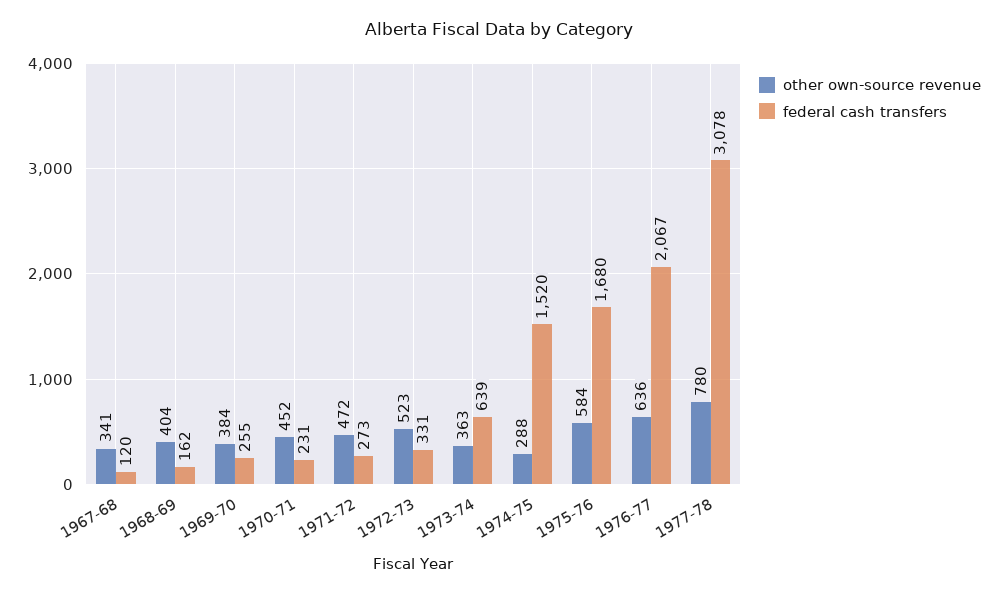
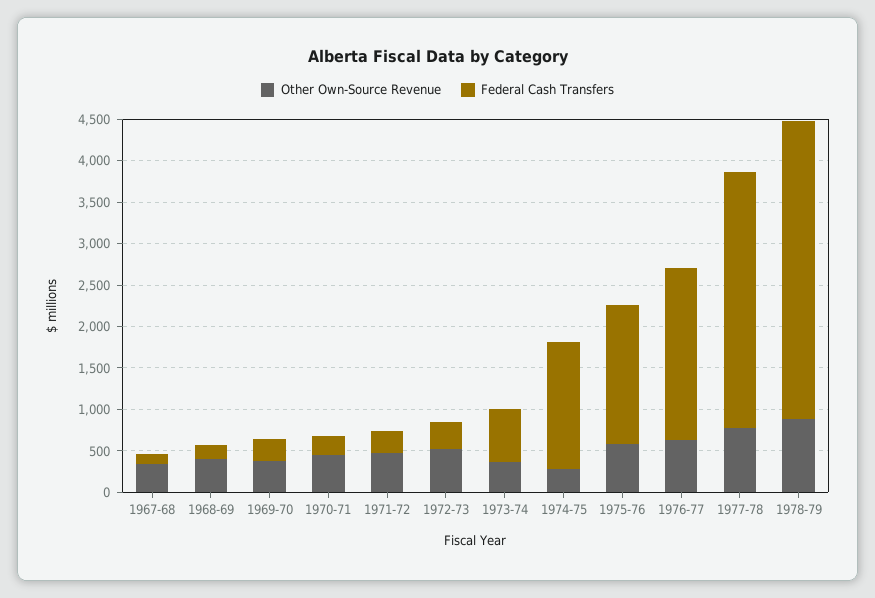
other own-source revenue, 1978-79: none -> 900
federal cash transfers, 1978-79: none -> 3600

